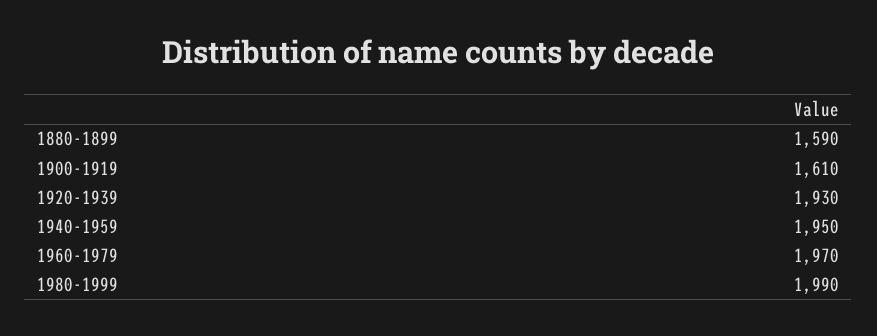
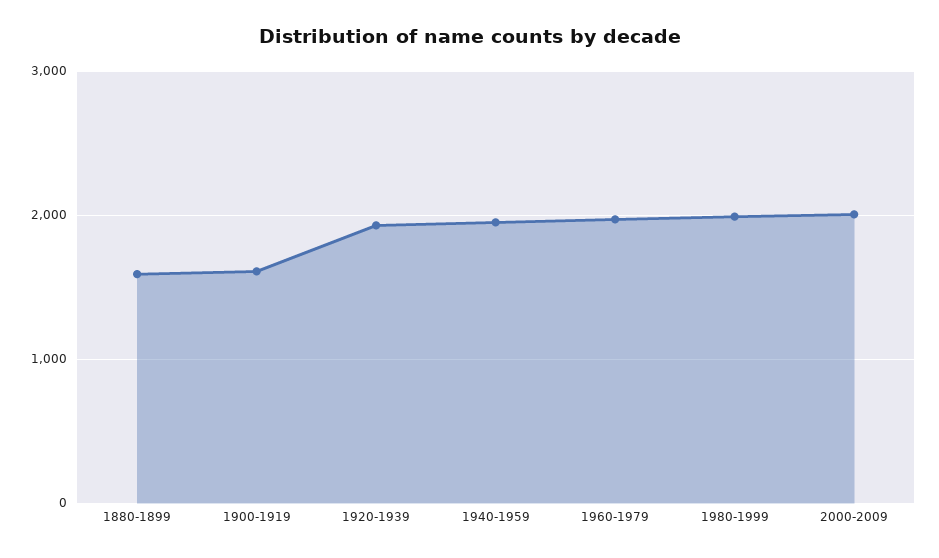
2000-2009: none -> 2000

